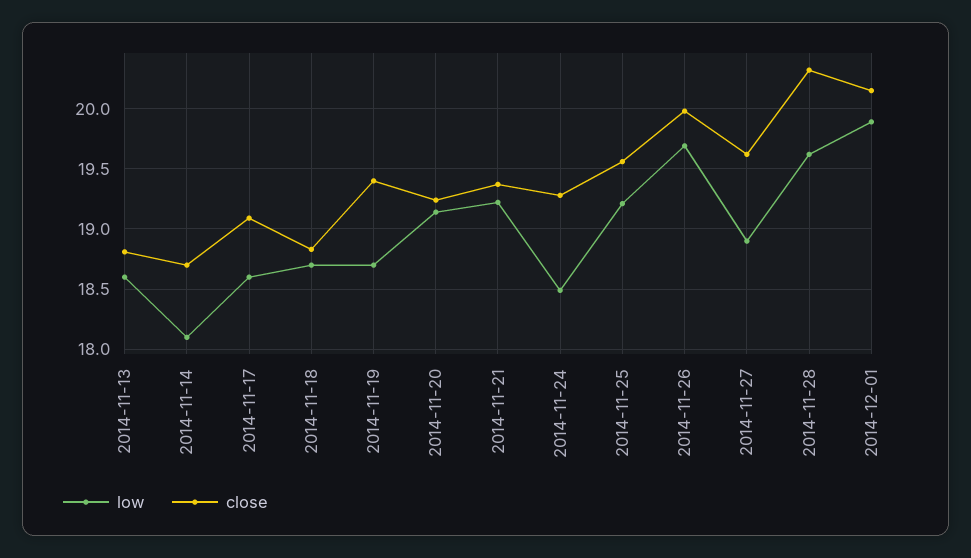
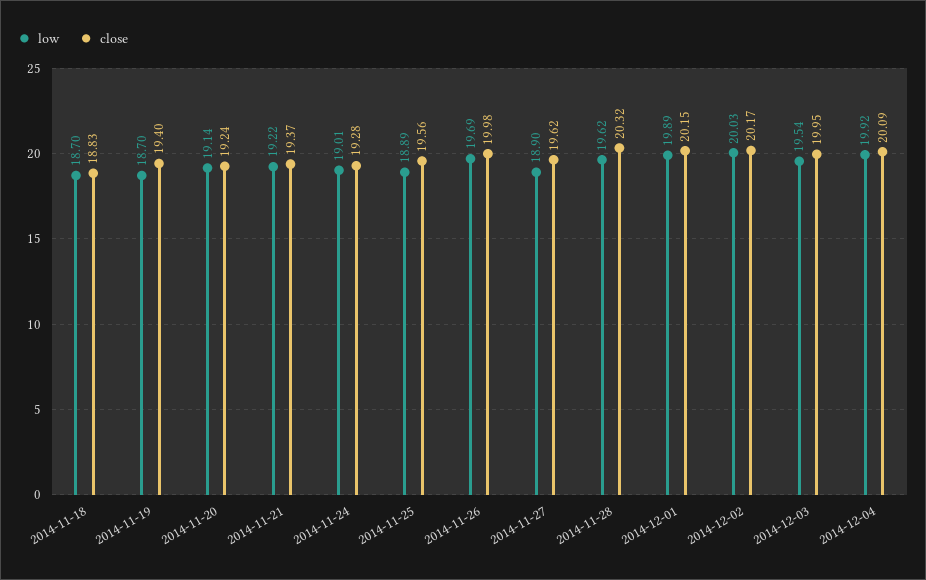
low, 2014-11-13: 18.6 -> none
close, 2014-11-13: 18.8 -> none
low, 2014-11-14: 18.1 -> none
close, 2014-11-14: 18.7 -> none
low, 2014-11-17: 18.6 -> none
close, 2014-11-17: 19.1 -> none
low, 2014-11-24: 18.5 -> 19.01
low, 2014-11-25: 19.2 -> 18.89
low, 2014-12-02: none -> 20.03
close, 2014-12-02: none -> 20.17
low, 2014-12-03: none -> 19.54
close, 2014-12-03: none -> 19.95
low, 2014-12-04: none -> 19.92
close, 2014-12-04: none -> 20.09

